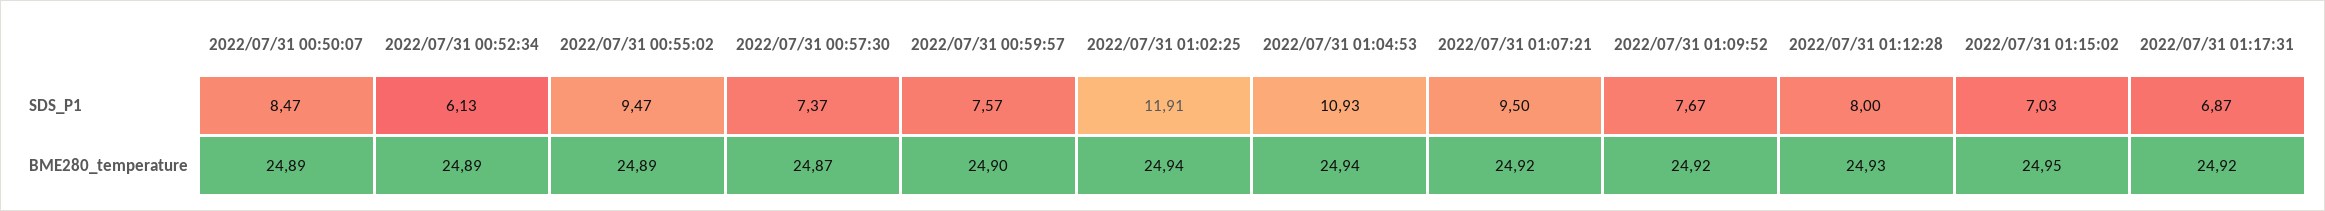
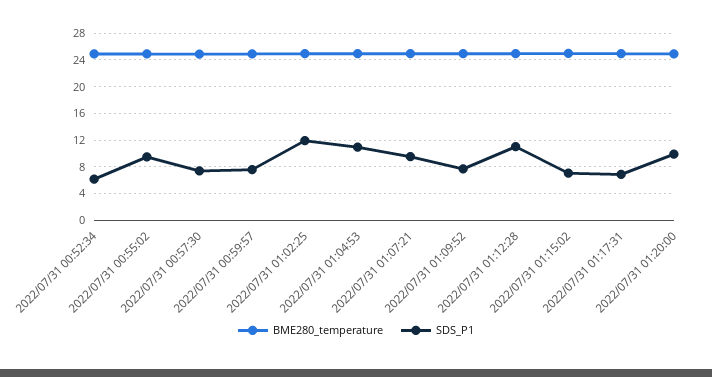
SDS_P1, 2022/07/31 00:50:07: 8.47 -> none
SDS_P1, 2022/07/31 01:12:28: 8 -> 11
BME280_temperature, 2022/07/31 00:50:07: 24.89 -> none
BME280_temperature, 2022/07/31 01:20:00: none -> 25
SDS_P1, 2022/07/31 01:20:00: none -> 10

